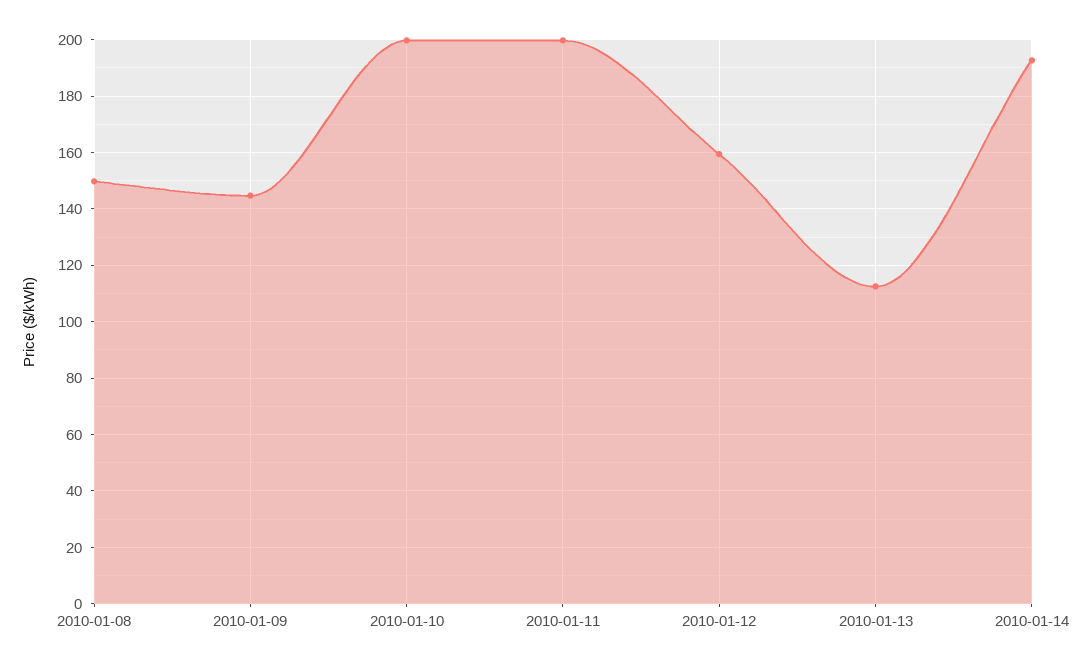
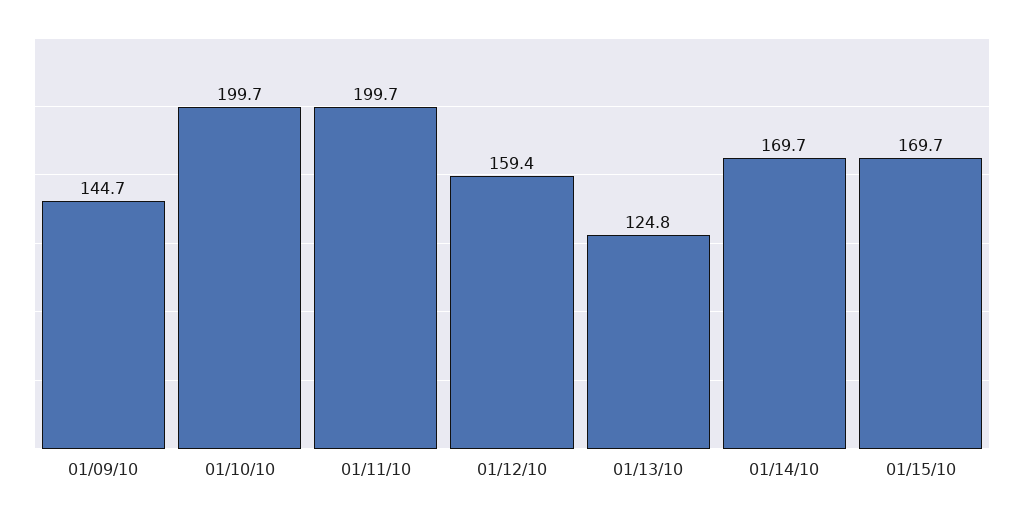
2010-01-08: 150 -> none
2010-01-13: 112.5 -> 124.8
2010-01-14: 192.5 -> 169.7
01/15/10: none -> 169.7

